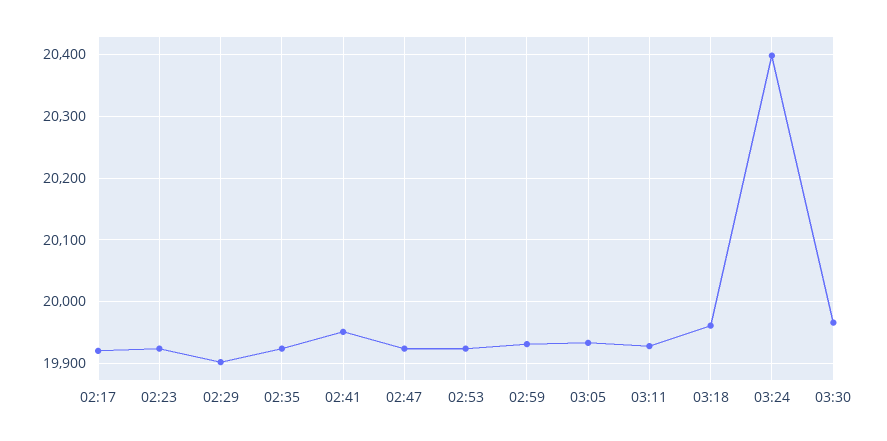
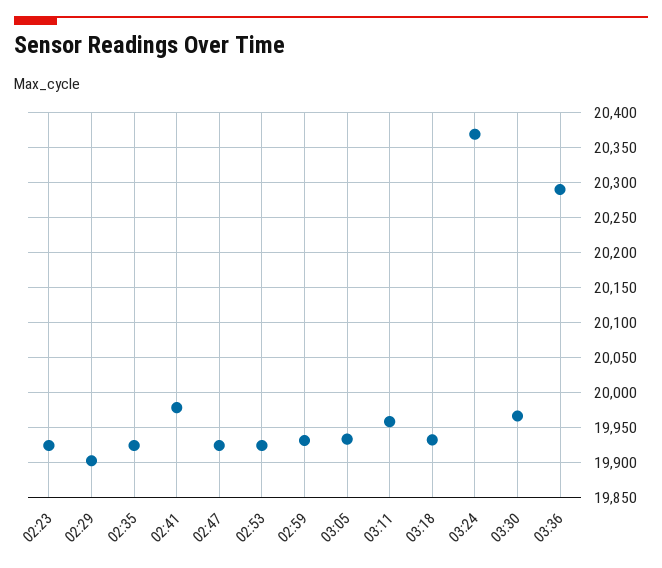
02:17: 19920 -> none
02:41: 19950 -> 19980
03:11: 19930 -> 19960
03:18: 19960 -> 19930
03:24: 20400 -> 20370
03:36: none -> 20290

